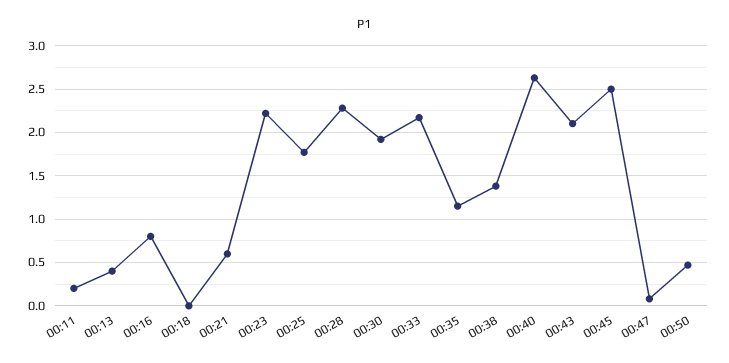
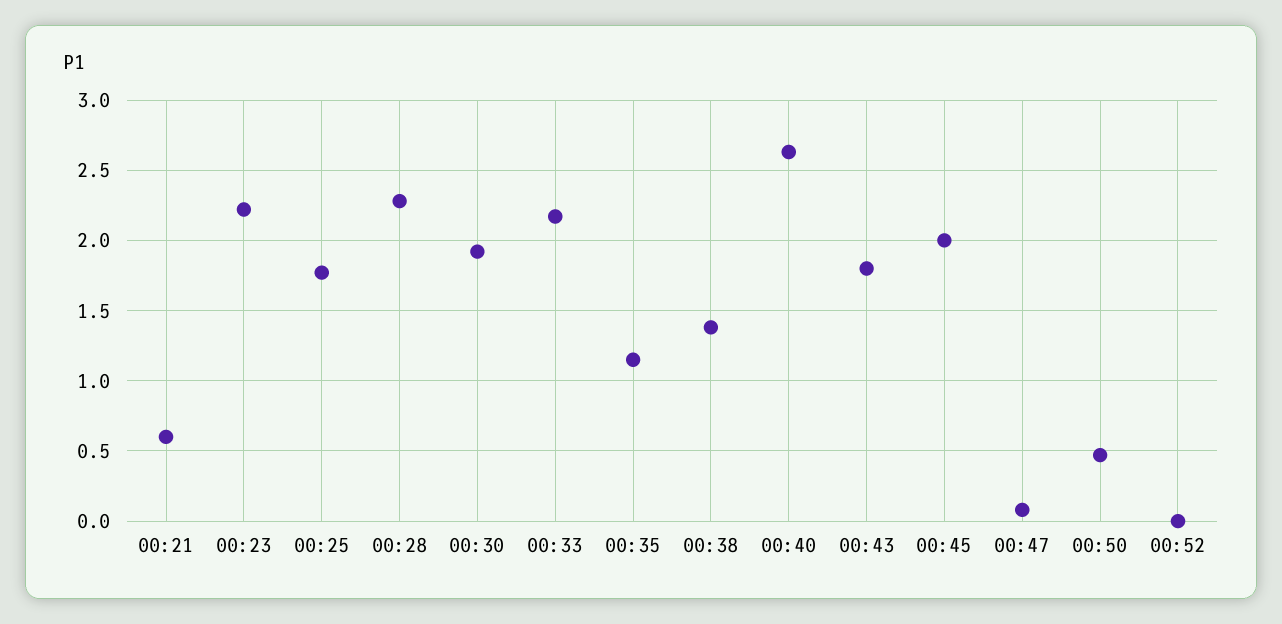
00:11: 0.2 -> none
00:13: 0.4 -> none
00:16: 0.8 -> none
00:18: 0 -> none
00:43: 2.1 -> 1.8
00:45: 2.5 -> 2
00:52: none -> 0

